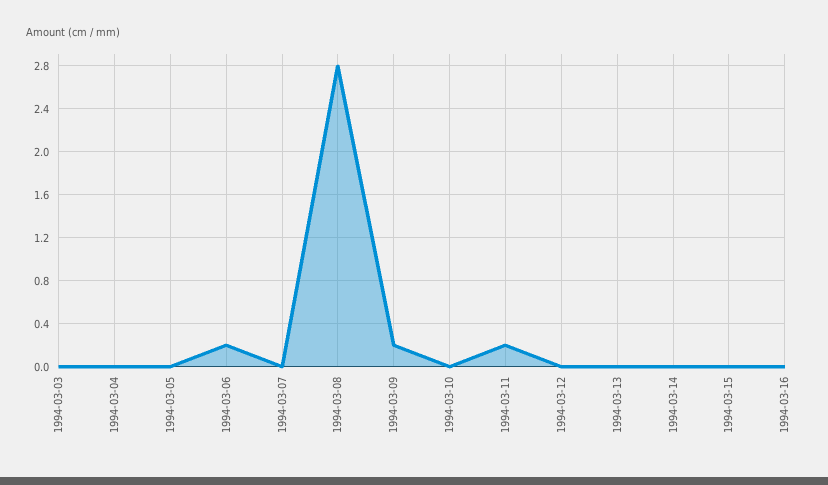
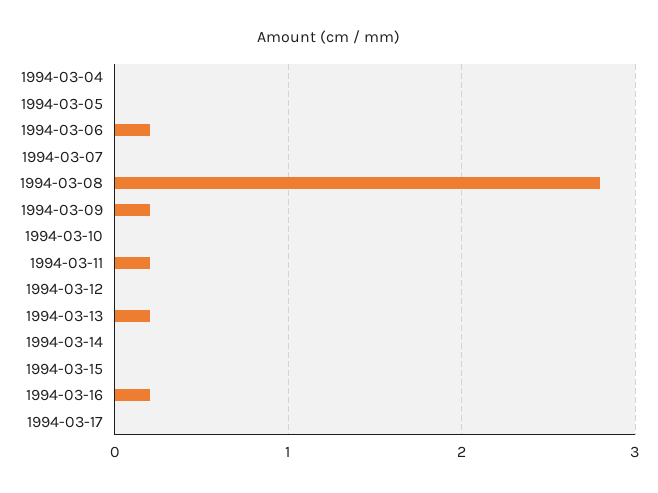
1994-03-03: 0 -> none
1994-03-13: 0 -> 0.2
1994-03-16: 0 -> 0.2
1994-03-17: none -> 0

